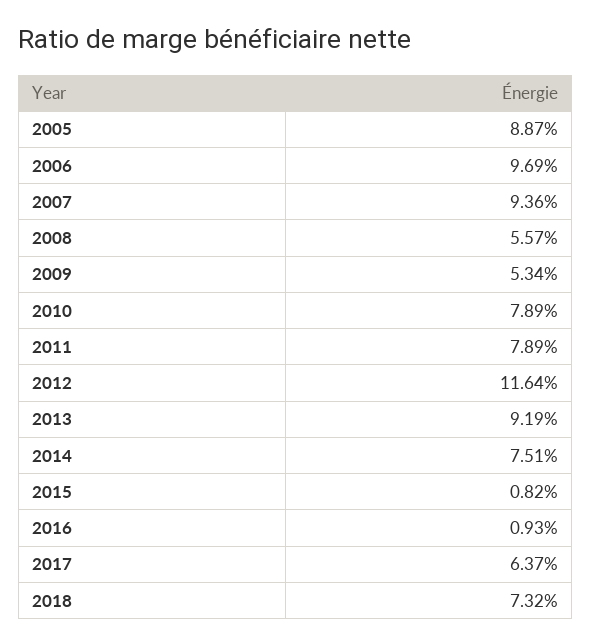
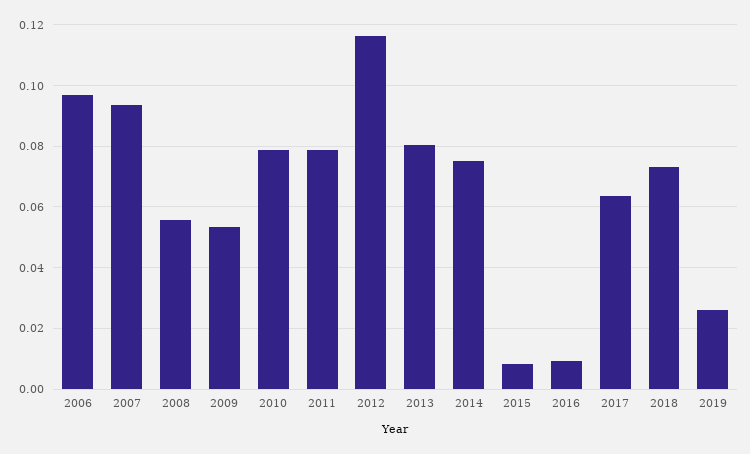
2005: 0.0887 -> none
2013: 0.0919 -> 0.08
2019: none -> 0.026

